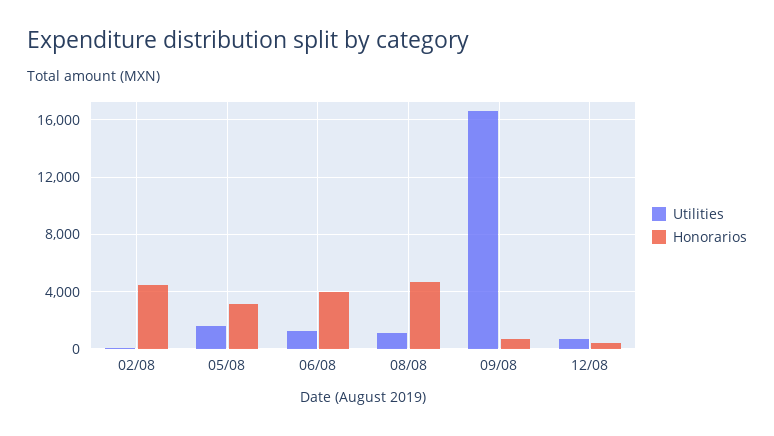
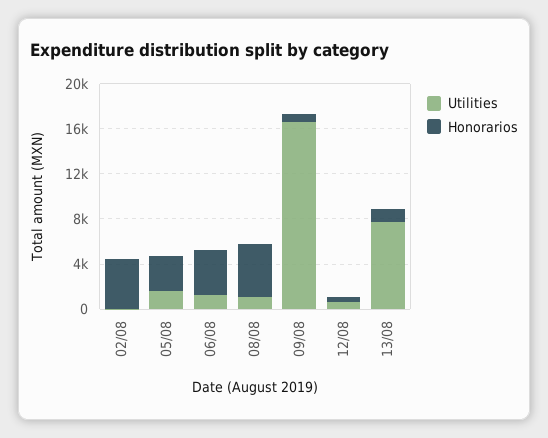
Utilities, 13/08: none -> 8000
Honorarios, 13/08: none -> 1000

